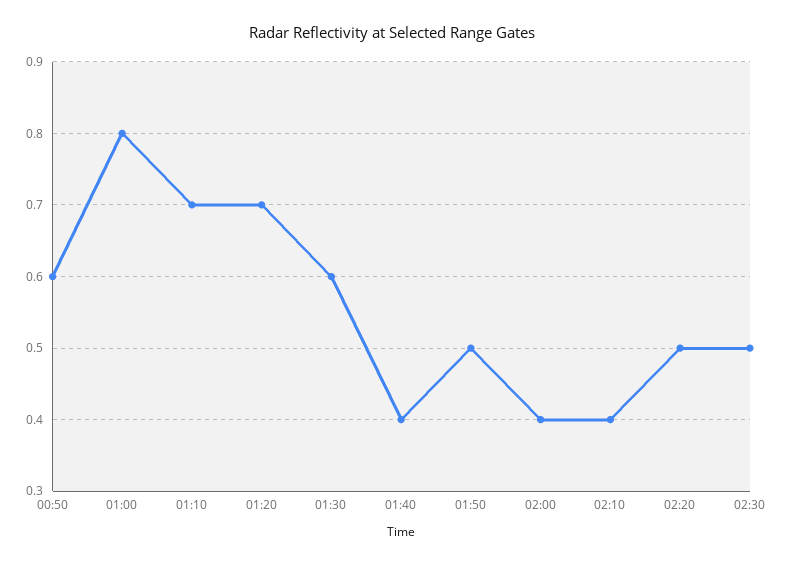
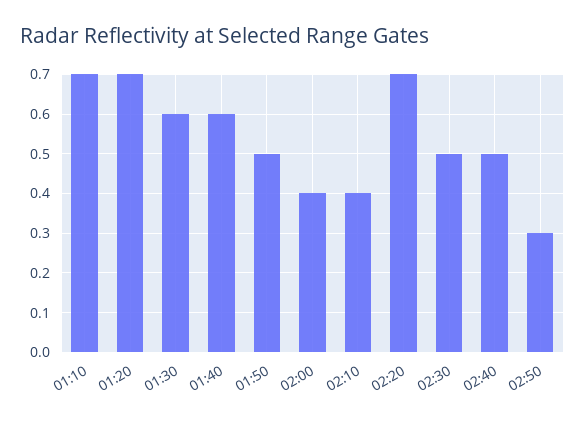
00:50: 0.6 -> none
01:00: 0.8 -> none
01:40: 0.4 -> 0.6
02:20: 0.5 -> 0.7
02:40: none -> 0.5
02:50: none -> 0.3

